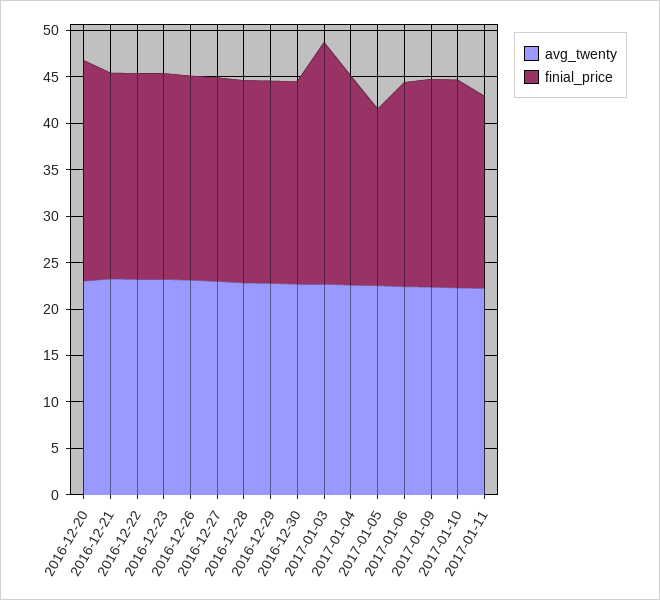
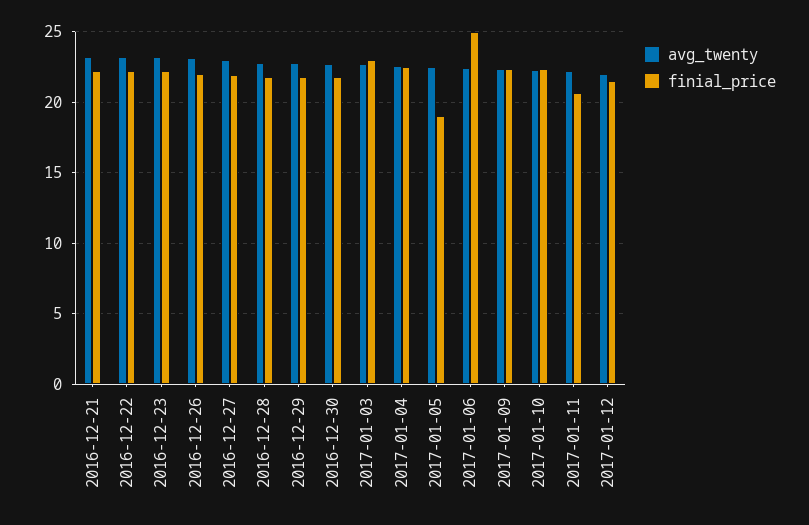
avg_twenty, 2016-12-20: 23 -> none
finial_price, 2016-12-20: 24 -> none
finial_price, 2017-01-03: 26 -> 23
finial_price, 2017-01-06: 22 -> 25
avg_twenty, 2017-01-12: none -> 22
finial_price, 2017-01-12: none -> 21.5

